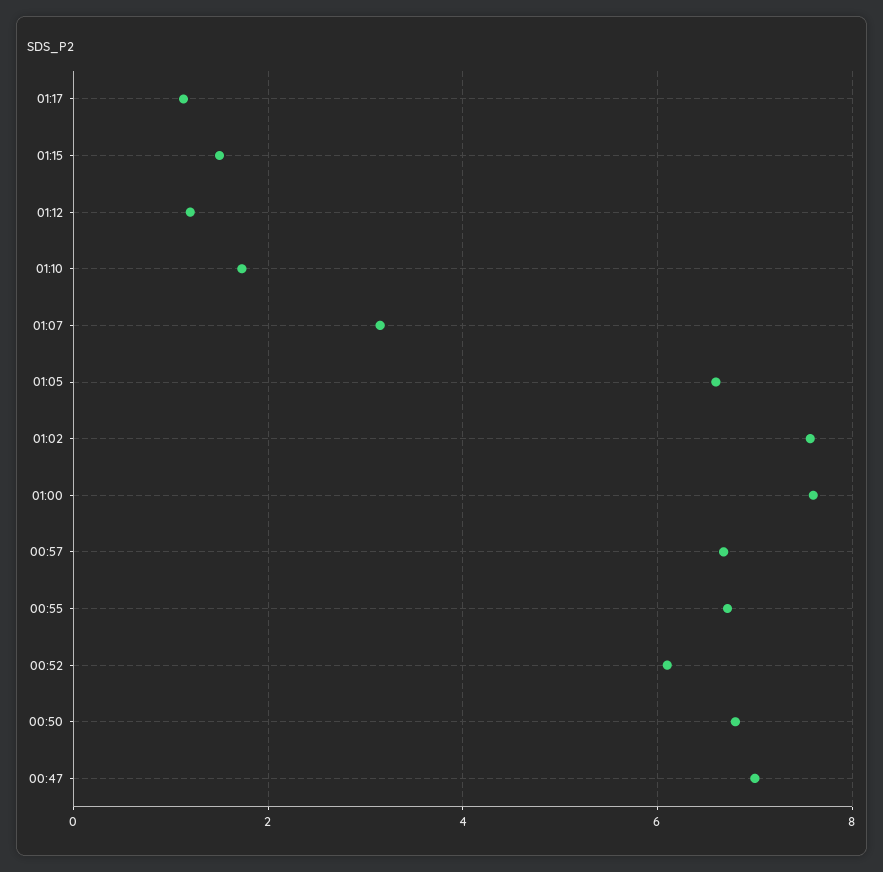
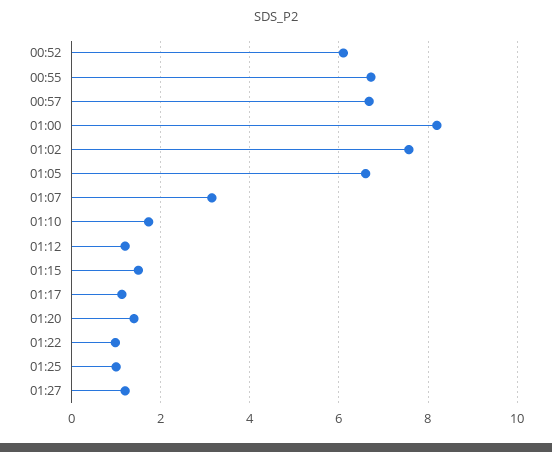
01:00: 7.6 -> 8.2
00:50: 6.8 -> none
00:47: 7 -> none
01:20: none -> 1.4
01:22: none -> 1
01:25: none -> 1
01:27: none -> 1.2

